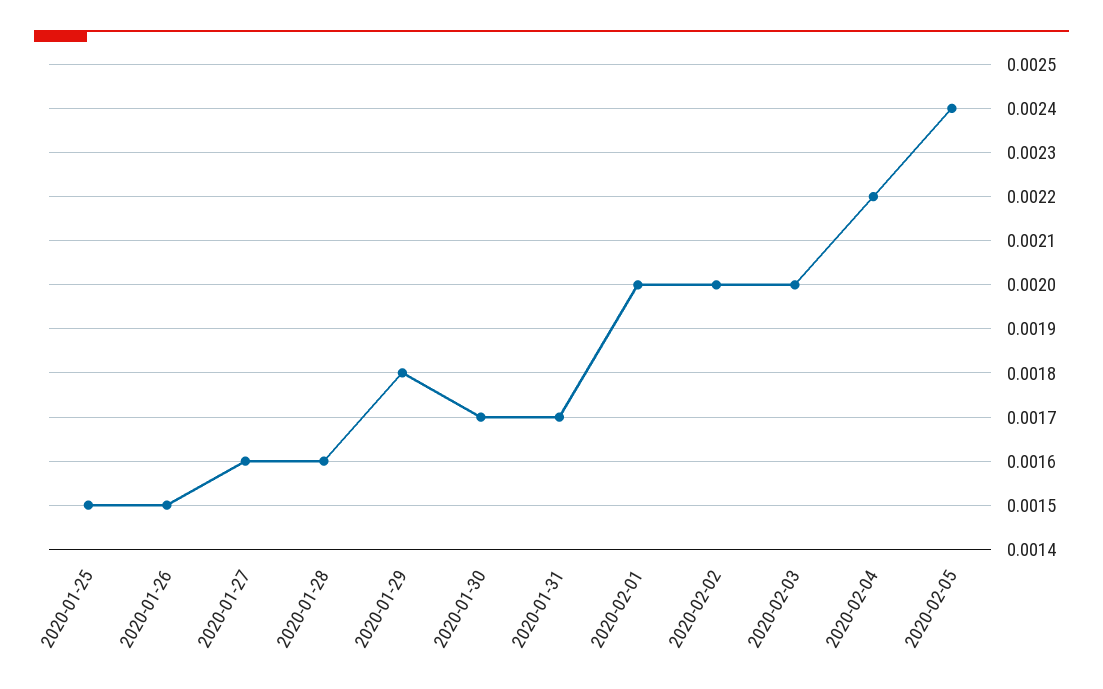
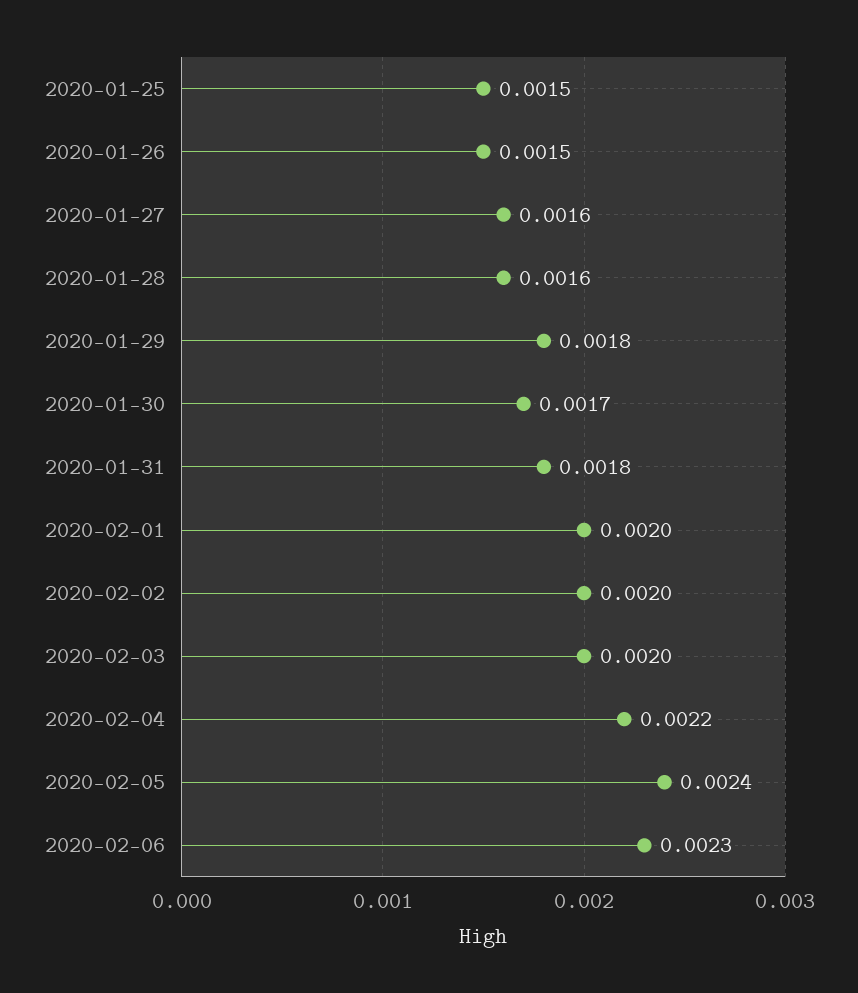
2020-01-31: 0.0017 -> 0.0018
2020-02-06: none -> 0.0023

